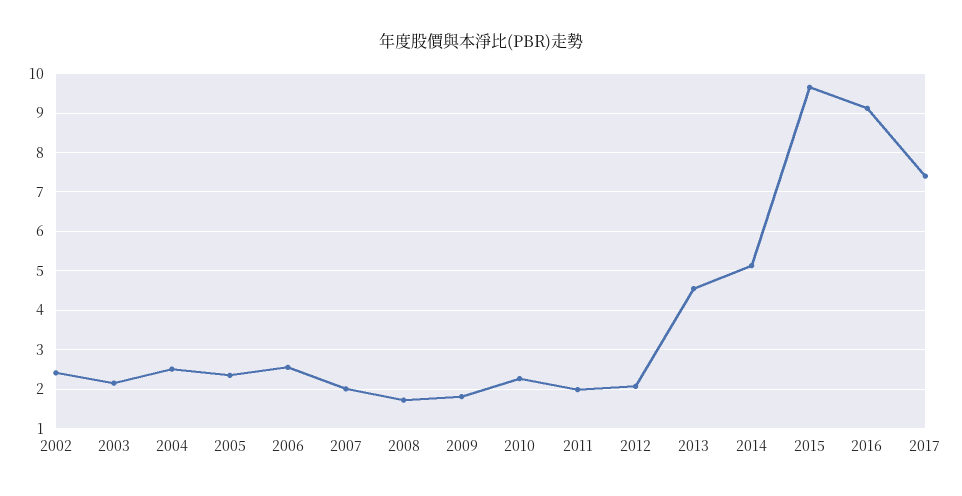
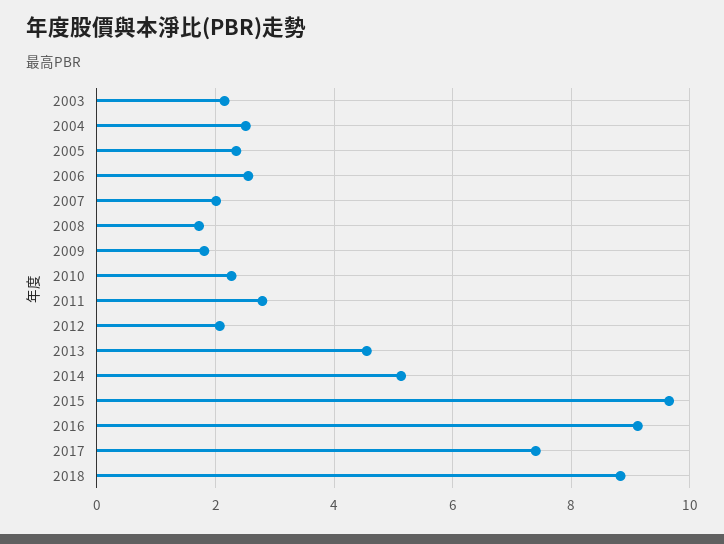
2002: 2.4 -> none
2011: 2 -> 2.8
2018: none -> 8.8

